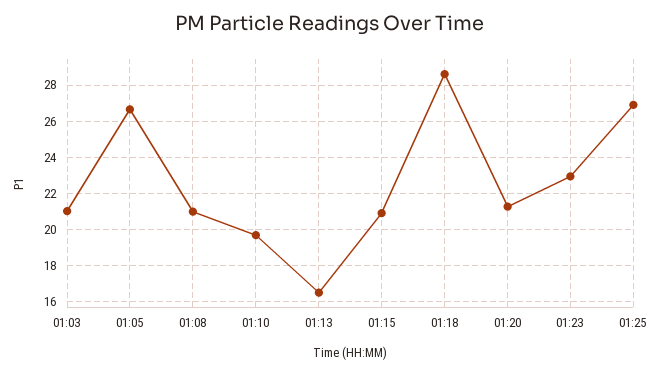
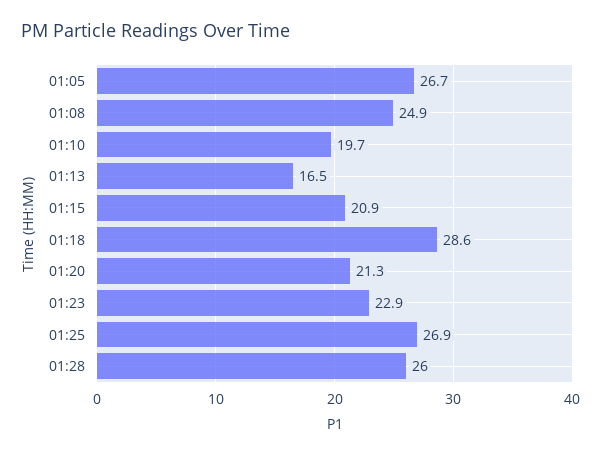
01:03: 21 -> none
01:08: 21 -> 24.9
01:28: none -> 26

